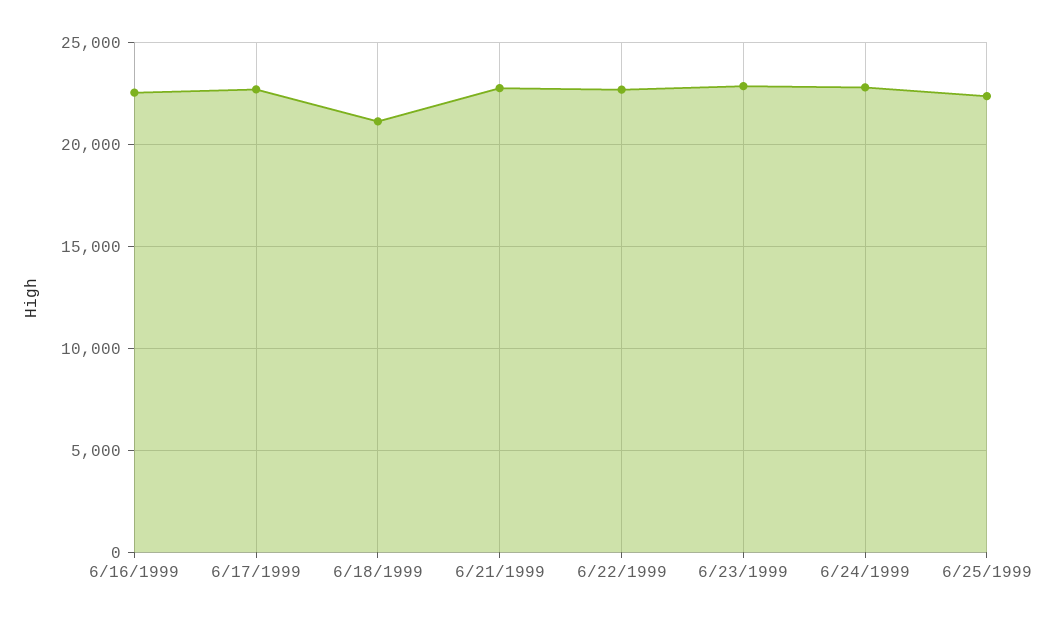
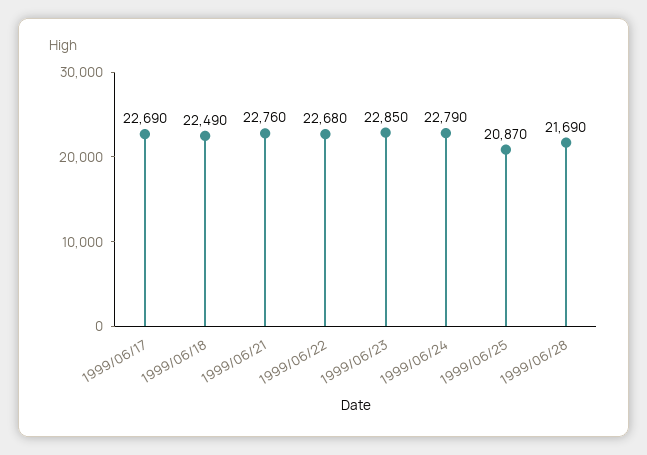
6/16/1999: 22500 -> none
6/18/1999: 21000 -> 22490
6/25/1999: 22500 -> 20870
1999/06/28: none -> 21690

